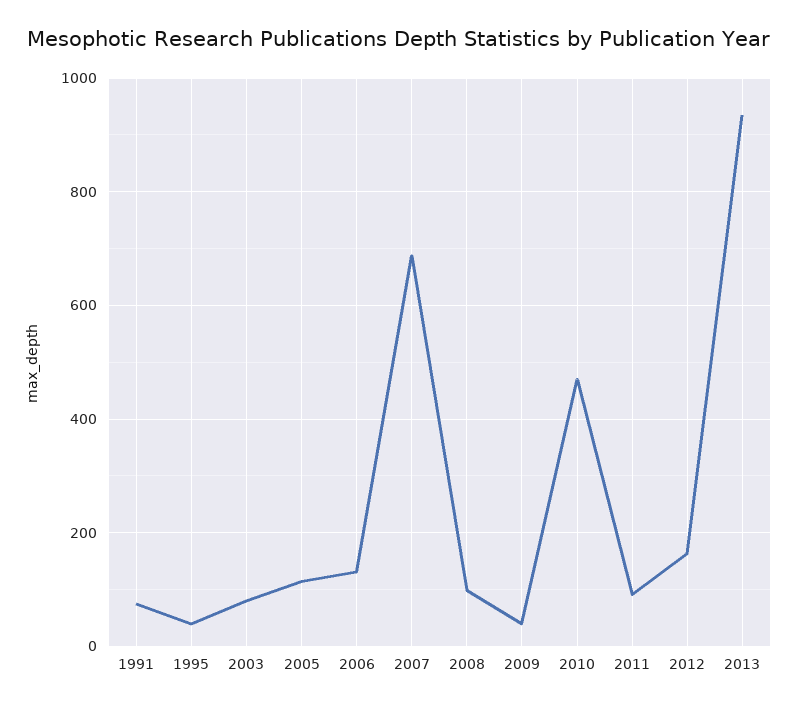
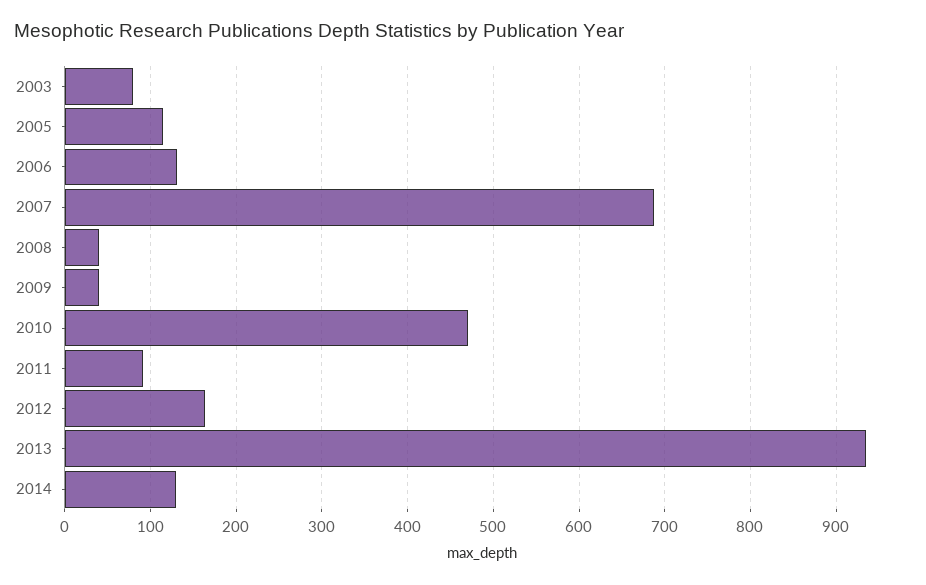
1991: 80 -> none
1995: 40 -> none
2008: 100 -> 40
2014: none -> 130

